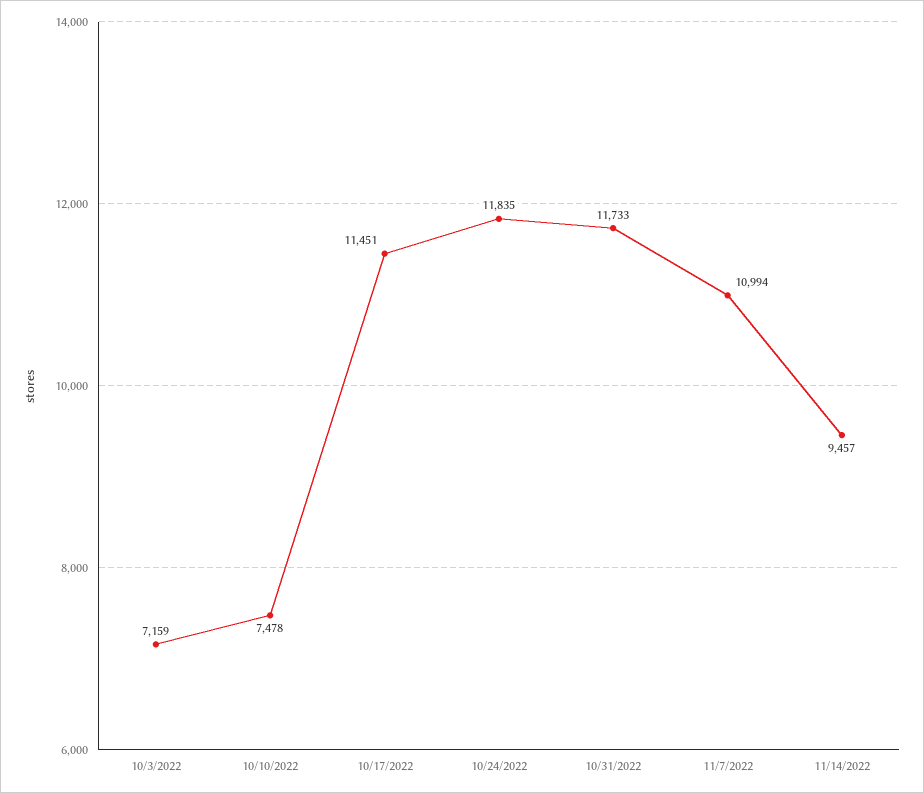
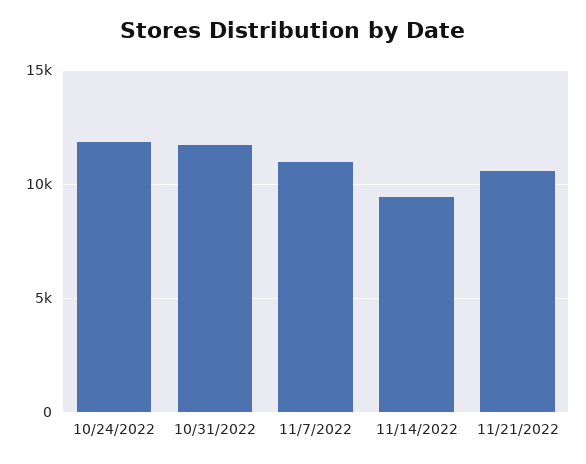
10/3/2022: 7159 -> none
10/10/2022: 7478 -> none
10/17/2022: 11451 -> none
11/21/2022: none -> 10500

